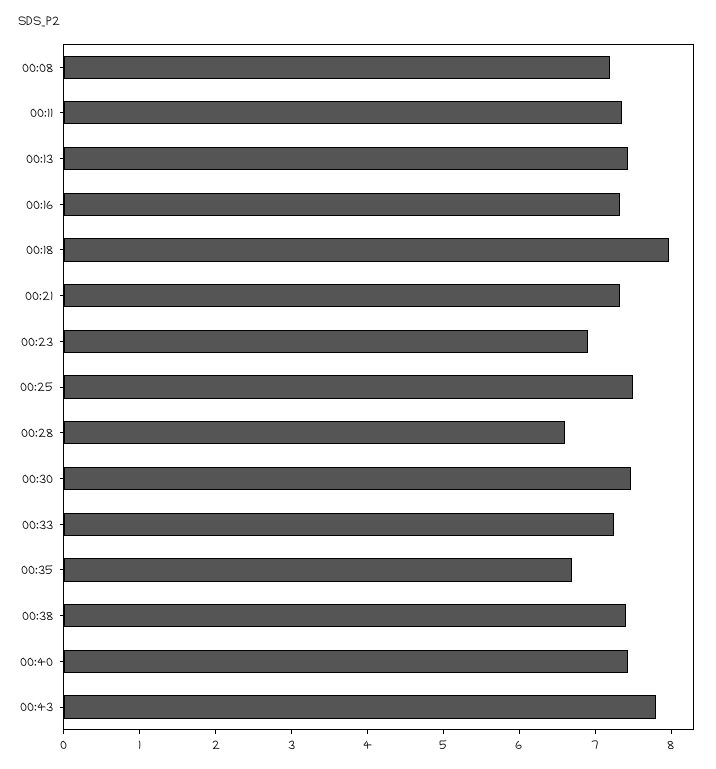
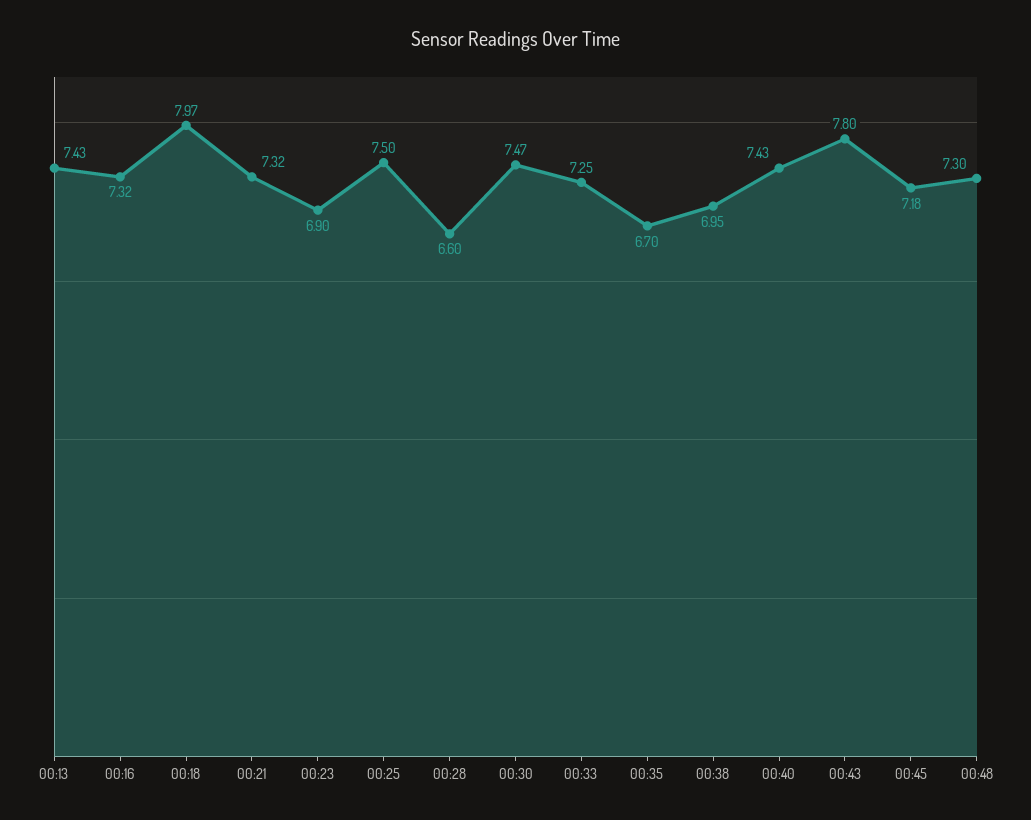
00:08: 7.2 -> none
00:11: 7.4 -> none
00:38: 7.4 -> 6.95
00:45: none -> 7.18
00:48: none -> 7.3

